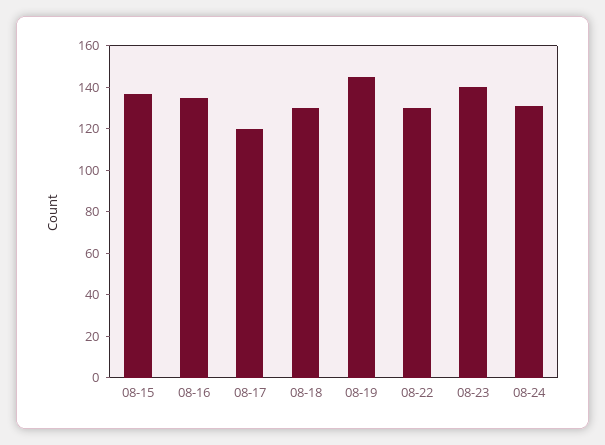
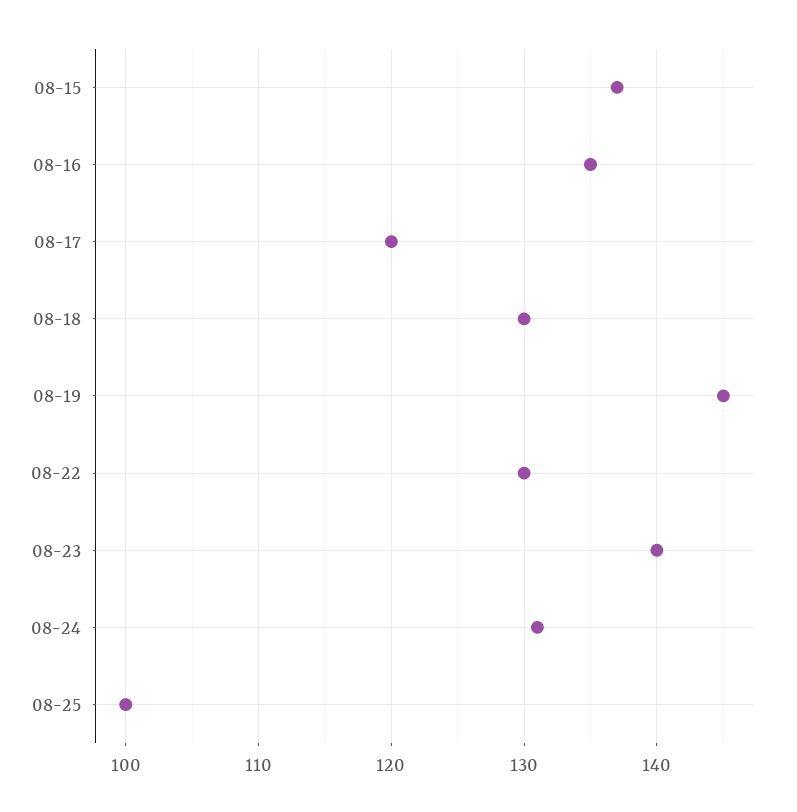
08-25: none -> 100

